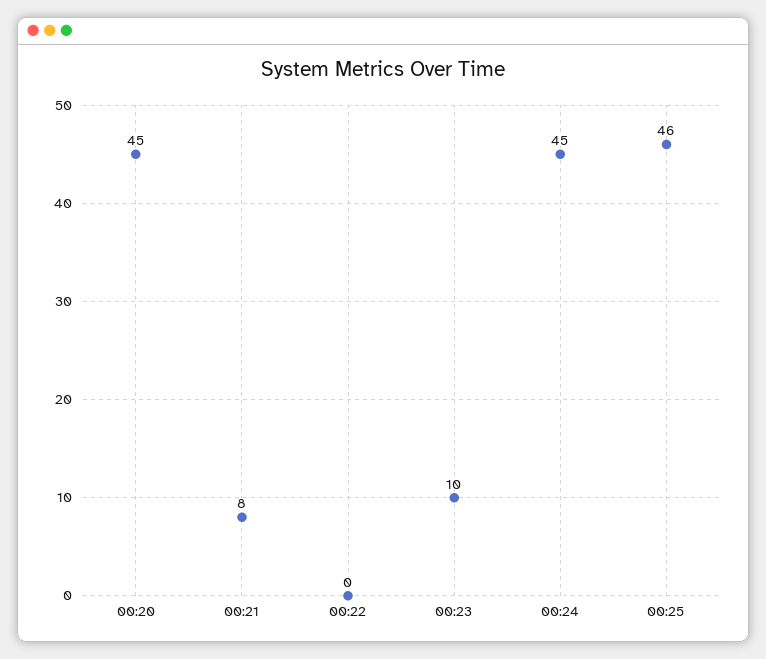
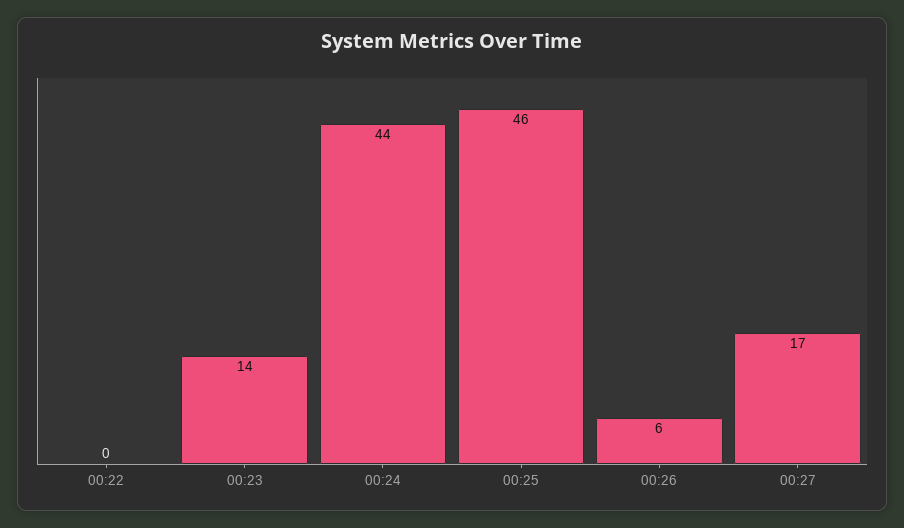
00:20: 45 -> none
00:21: 8 -> none
00:23: 10 -> 14
00:24: 45 -> 44
00:26: none -> 6
00:27: none -> 17

